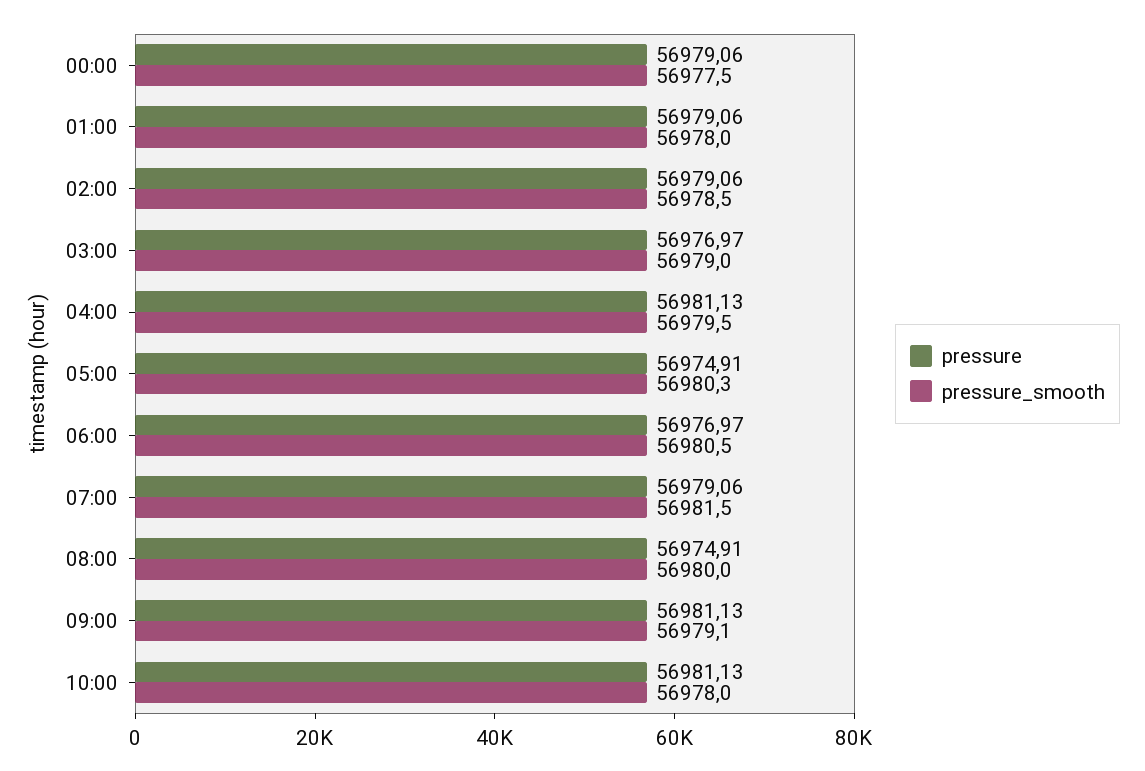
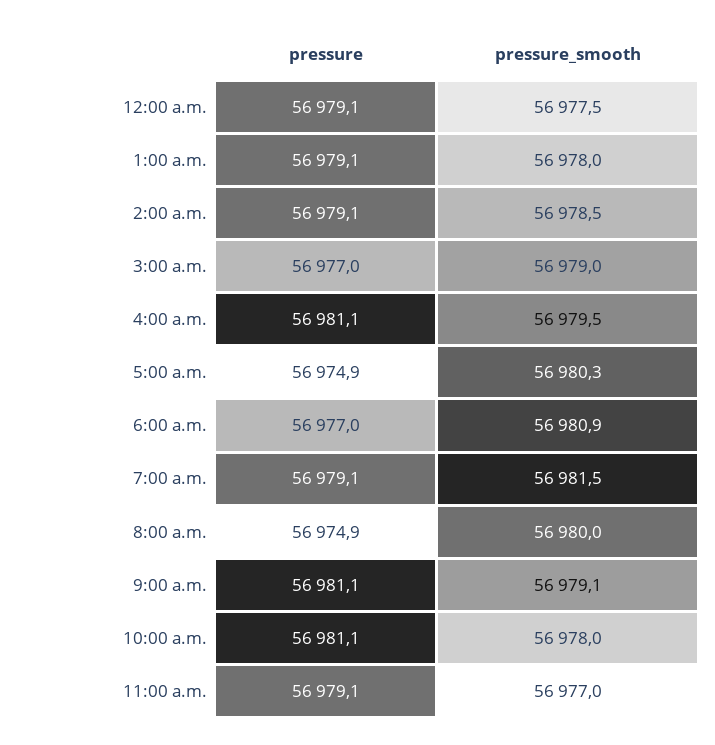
pressure_smooth, 06:00: 56980.5 -> 56980.9
pressure, 11:00 a.m.: none -> 56979.1
pressure_smooth, 11:00 a.m.: none -> 56977

